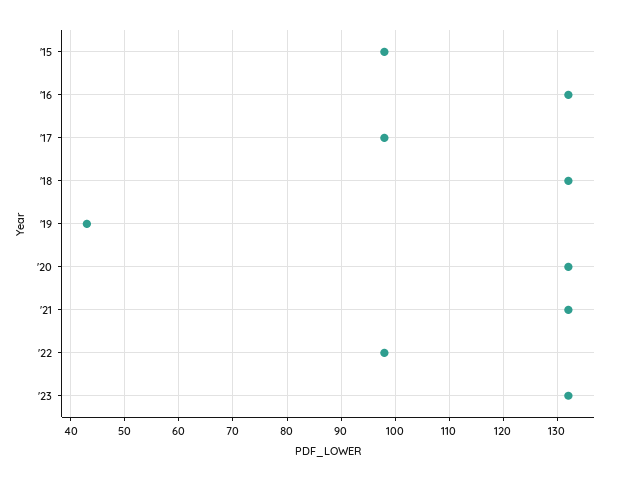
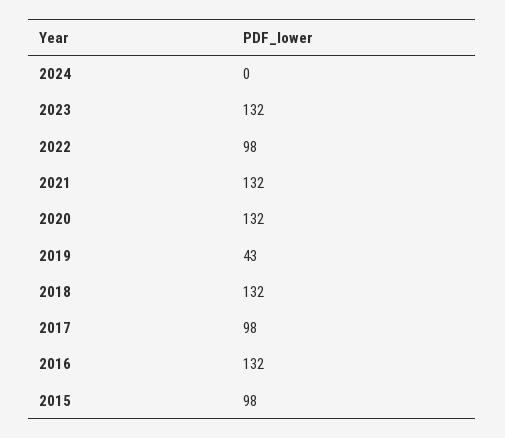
2024: none -> 0

